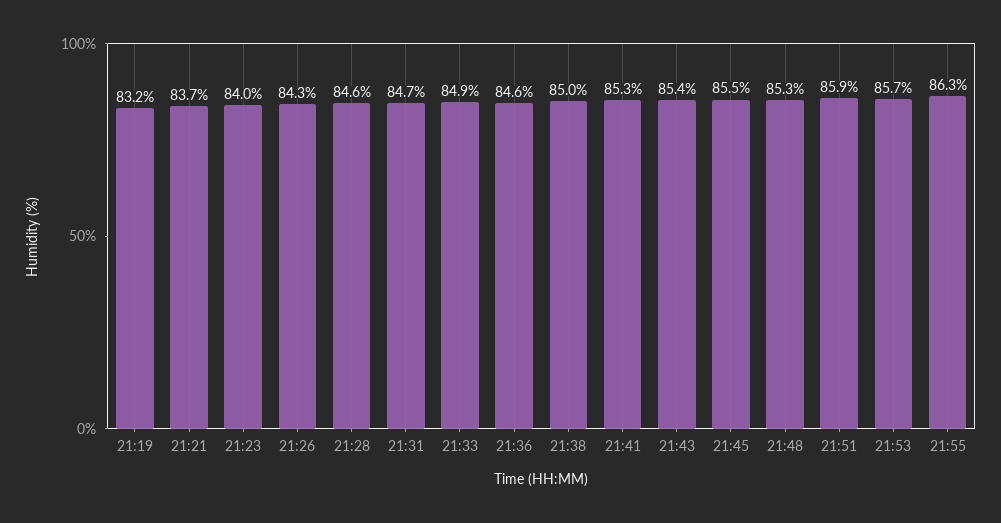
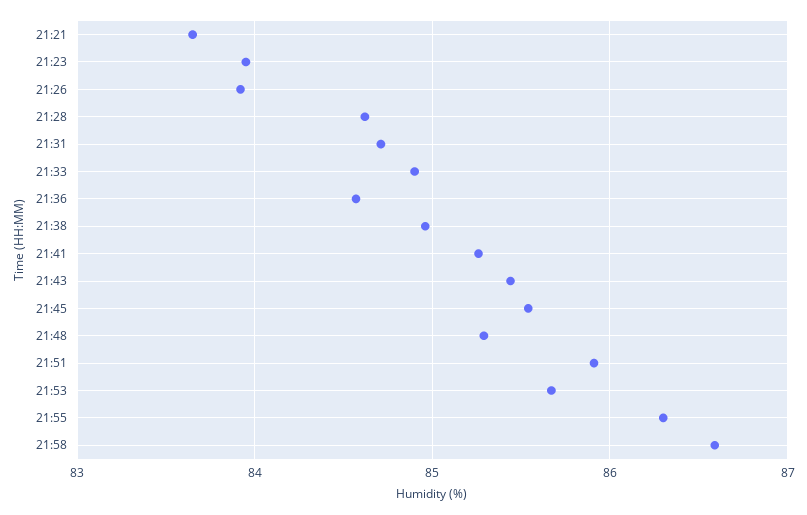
21:19: 83.2 -> none
21:26: 84.3 -> 83.9
21:58: none -> 86.6

